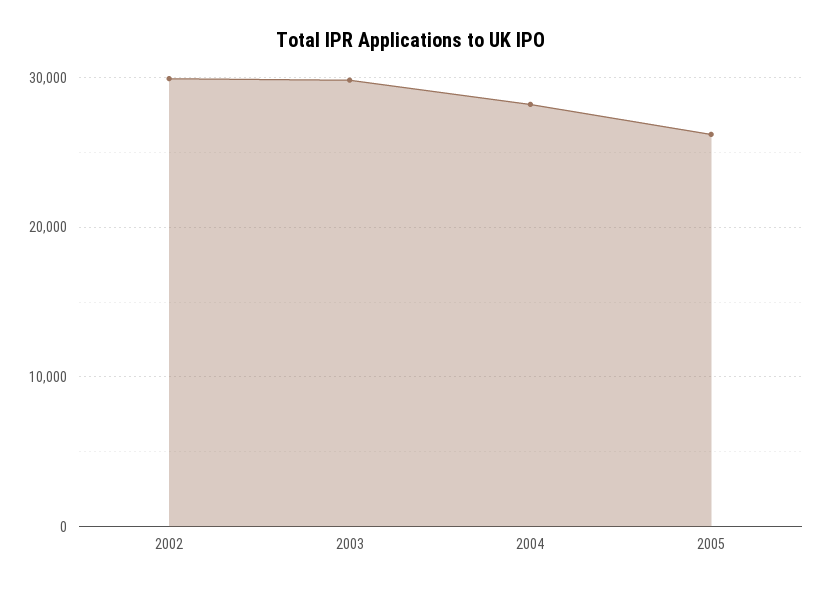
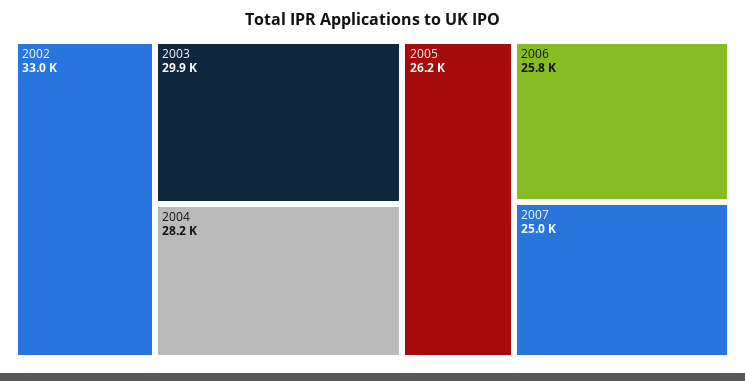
2002: 30000 -> 33000
2006: none -> 25800
2007: none -> 25000

